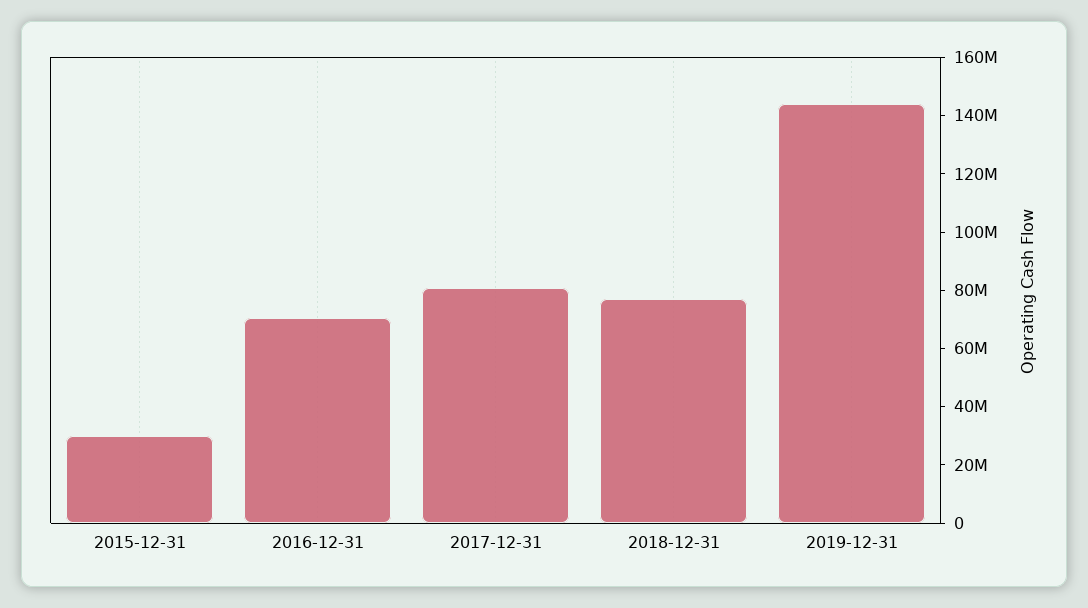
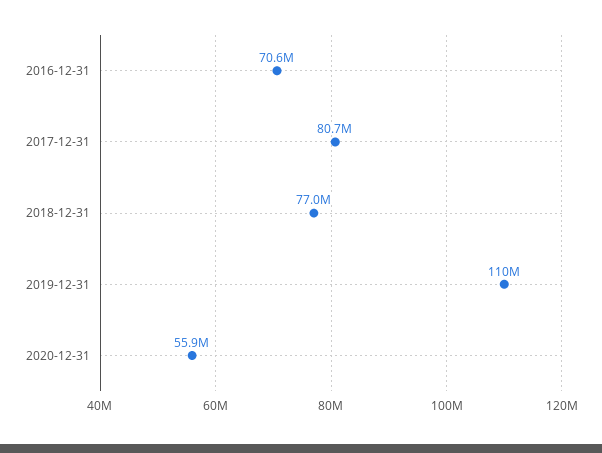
2015-12-31: 30000000 -> none
2019-12-31: 145000000 -> 110000000
2020-12-31: none -> 55900000

